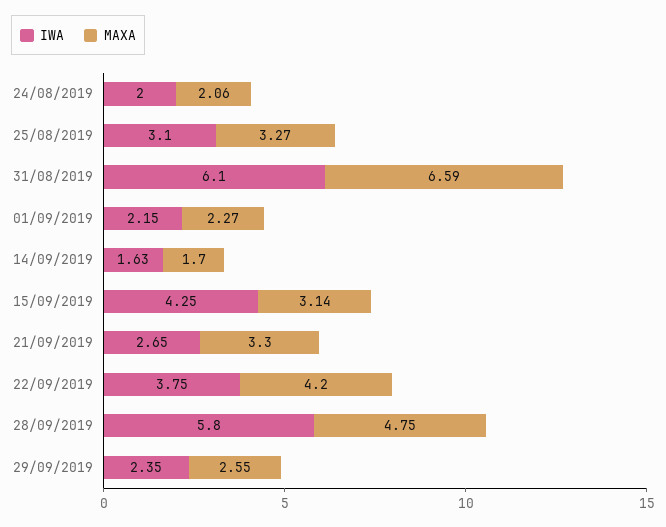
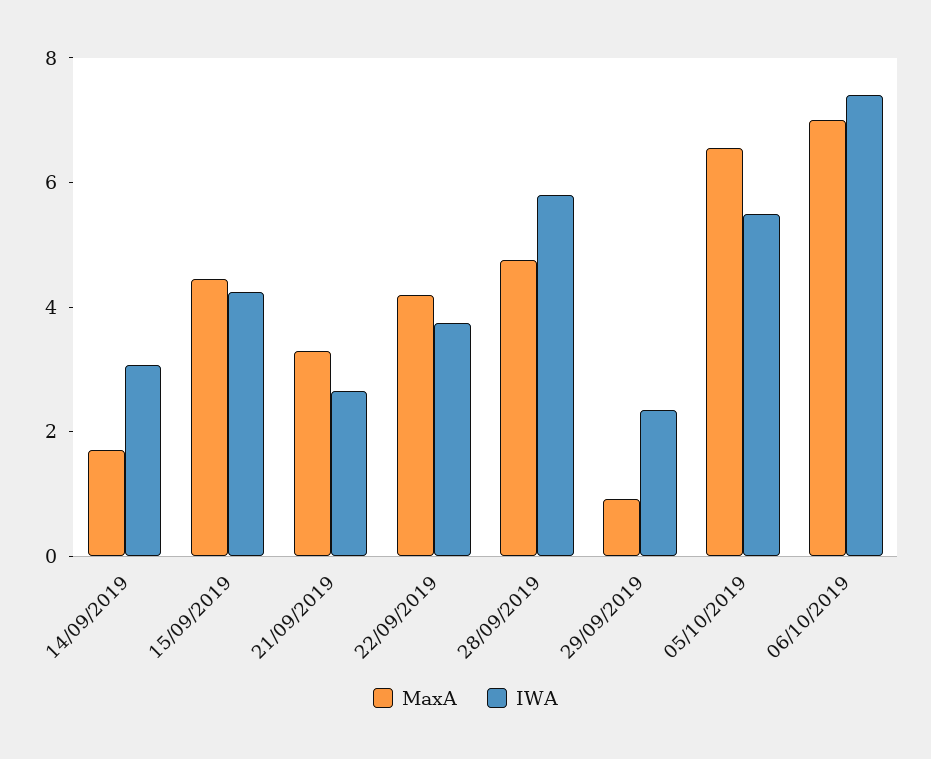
IWA, 24/08/2019: 2 -> none
MAXA, 24/08/2019: 2.06 -> none
IWA, 25/08/2019: 3.1 -> none
MAXA, 25/08/2019: 3.27 -> none
IWA, 31/08/2019: 6.1 -> none
MAXA, 31/08/2019: 6.59 -> none
IWA, 01/09/2019: 2.15 -> none
MAXA, 01/09/2019: 2.27 -> none
IWA, 14/09/2019: 1.63 -> 3
MAXA, 15/09/2019: 3.14 -> 4.5
MAXA, 29/09/2019: 2.55 -> 1
MAXA, 05/10/2019: none -> 6.5
IWA, 05/10/2019: none -> 5.5
MAXA, 06/10/2019: none -> 7
IWA, 06/10/2019: none -> 7.5

